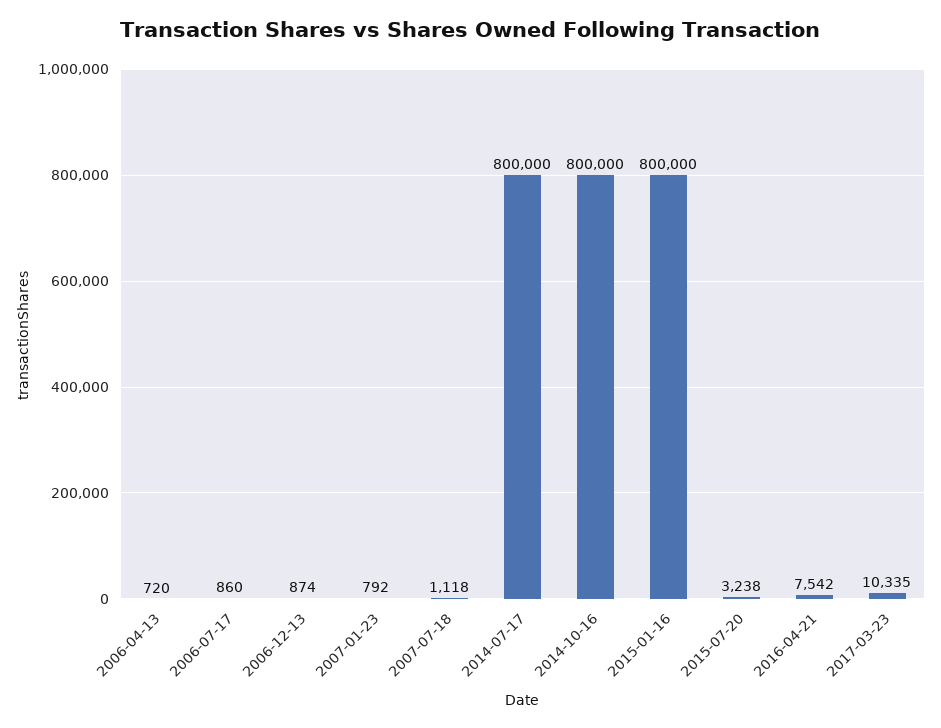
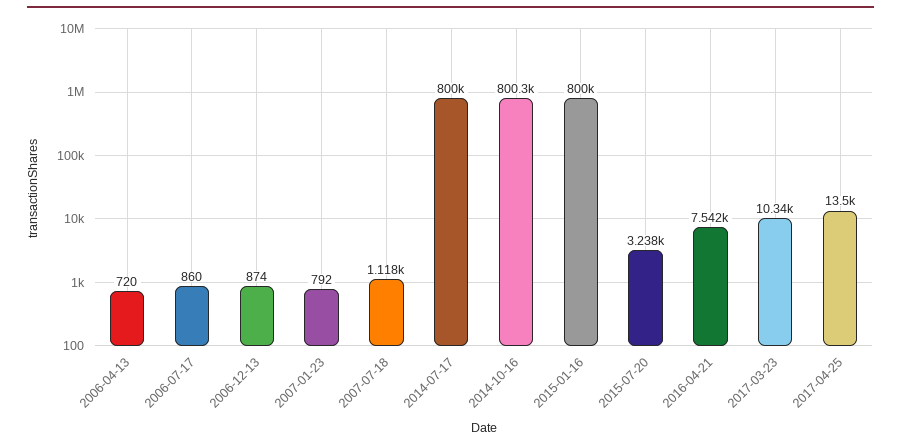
2014-10-16: 800000 -> 800300
2017-04-25: none -> 13500

